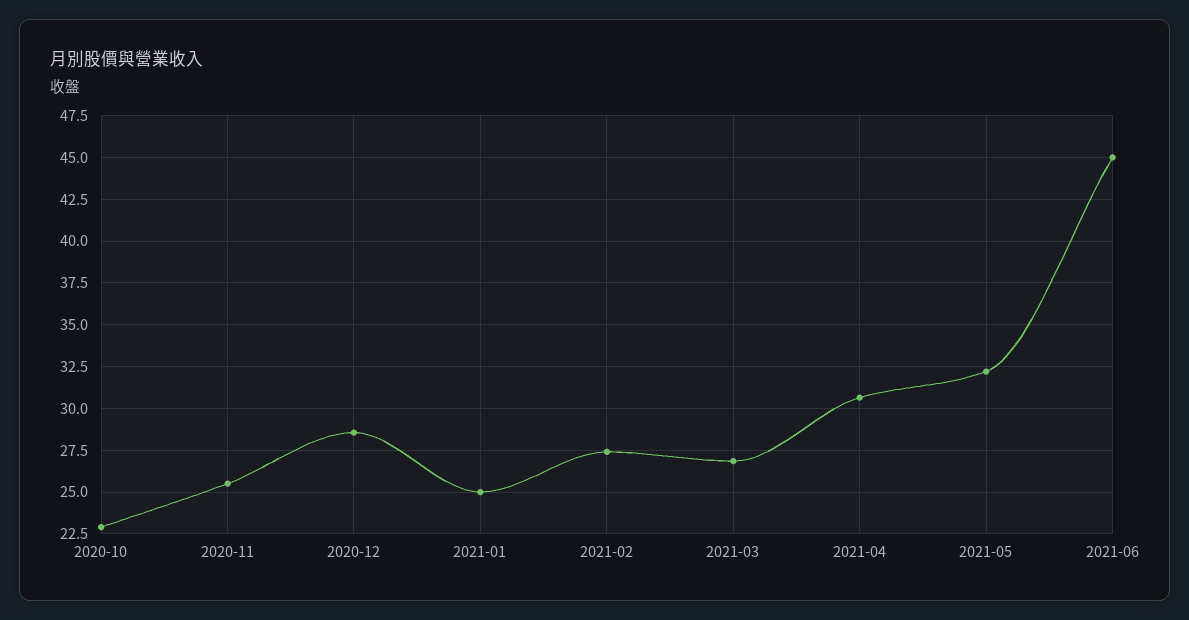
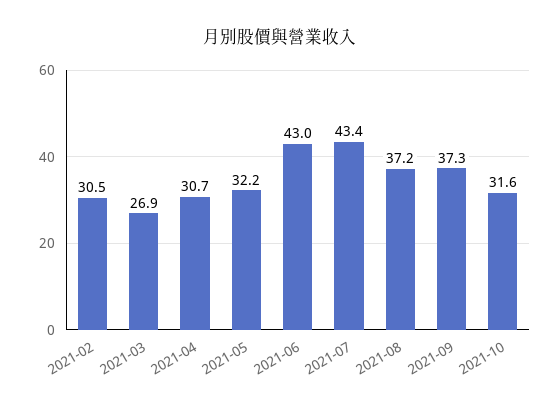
2020-10: 23 -> none
2020-11: 25.5 -> none
2020-12: 28.5 -> none
2021-01: 25 -> none
2021-02: 27.5 -> 30.5
2021-06: 45 -> 43
2021-07: none -> 43.4
2021-08: none -> 37.2
2021-09: none -> 37.3
2021-10: none -> 31.6

